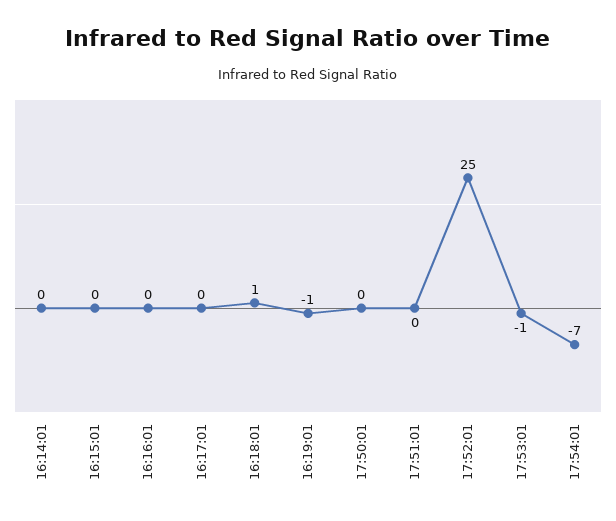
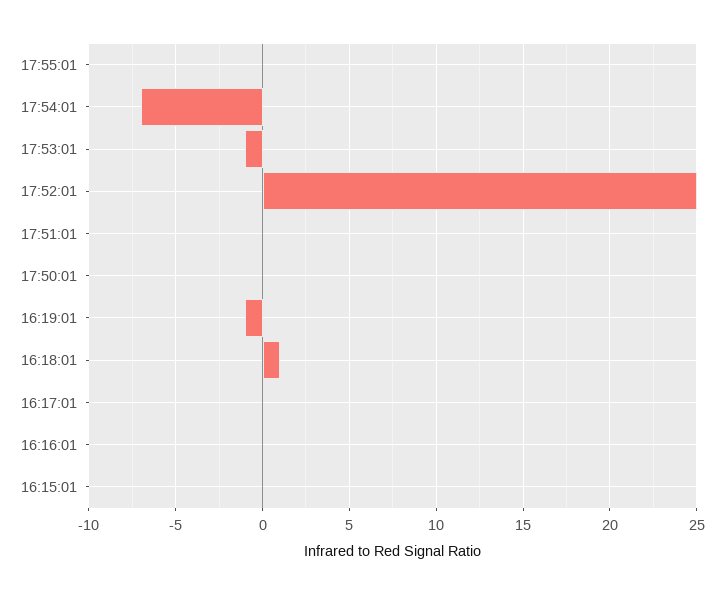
16:14:01: 0 -> none
17:55:01: none -> 0

